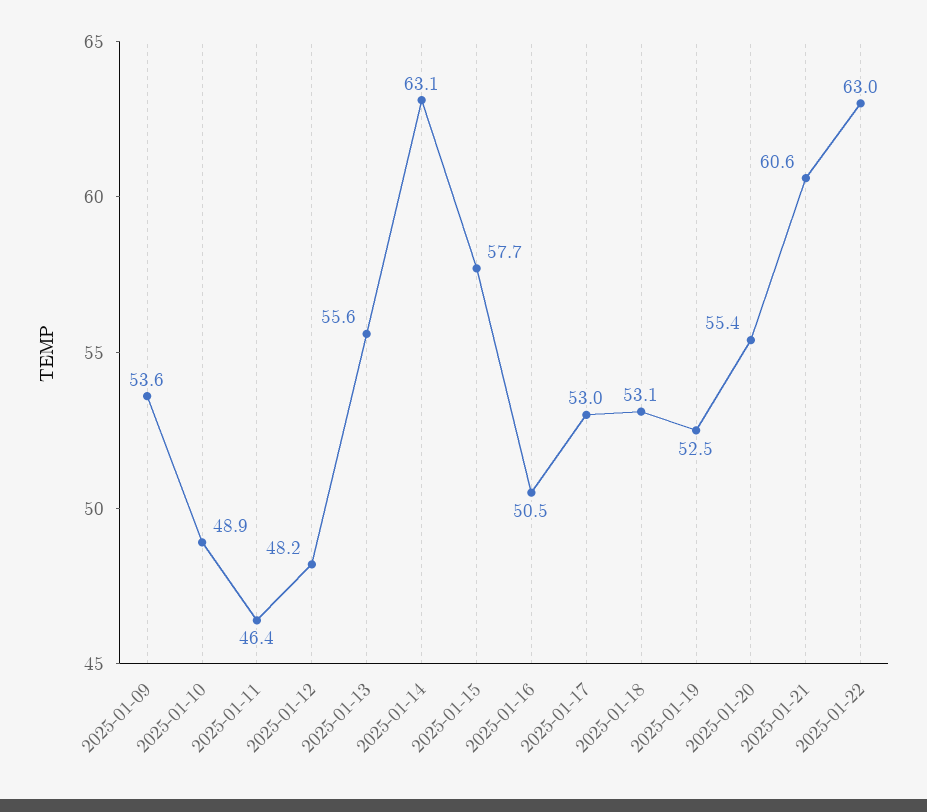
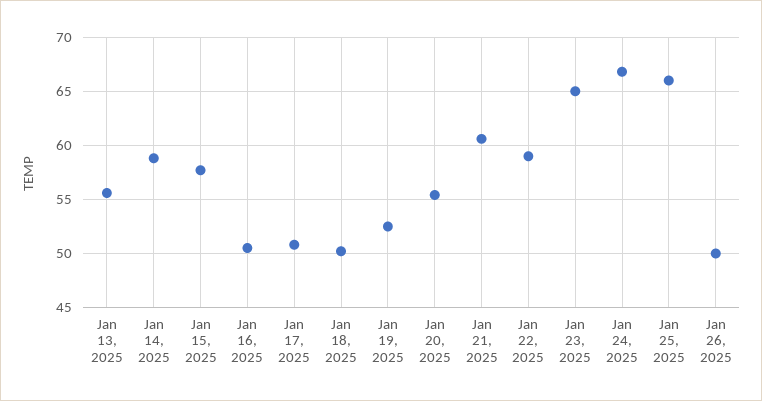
2025-01-09: 53.6 -> none
2025-01-10: 48.9 -> none
2025-01-11: 46.4 -> none
2025-01-12: 48.2 -> none
2025-01-14: 63.1 -> 59
2025-01-17: 53 -> 51
2025-01-18: 53.1 -> 50
2025-01-22: 63 -> 59
Jan 23, 2025: none -> 65
Jan 24, 2025: none -> 67
Jan 25, 2025: none -> 66
Jan 26, 2025: none -> 50

